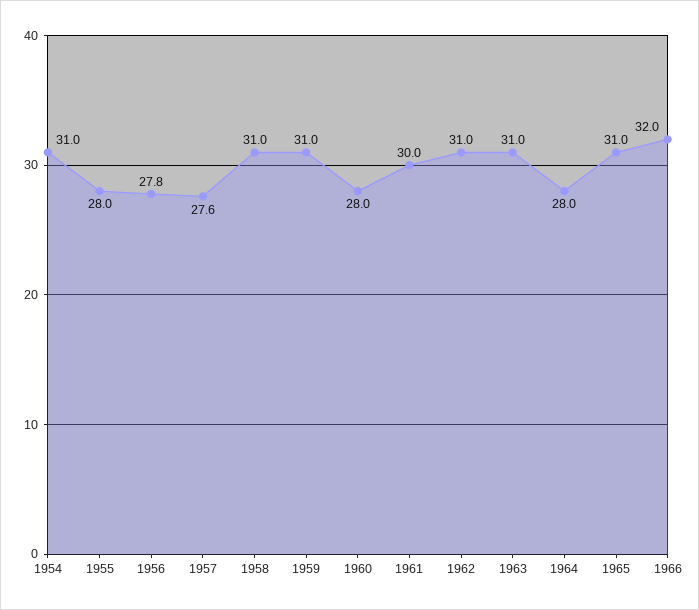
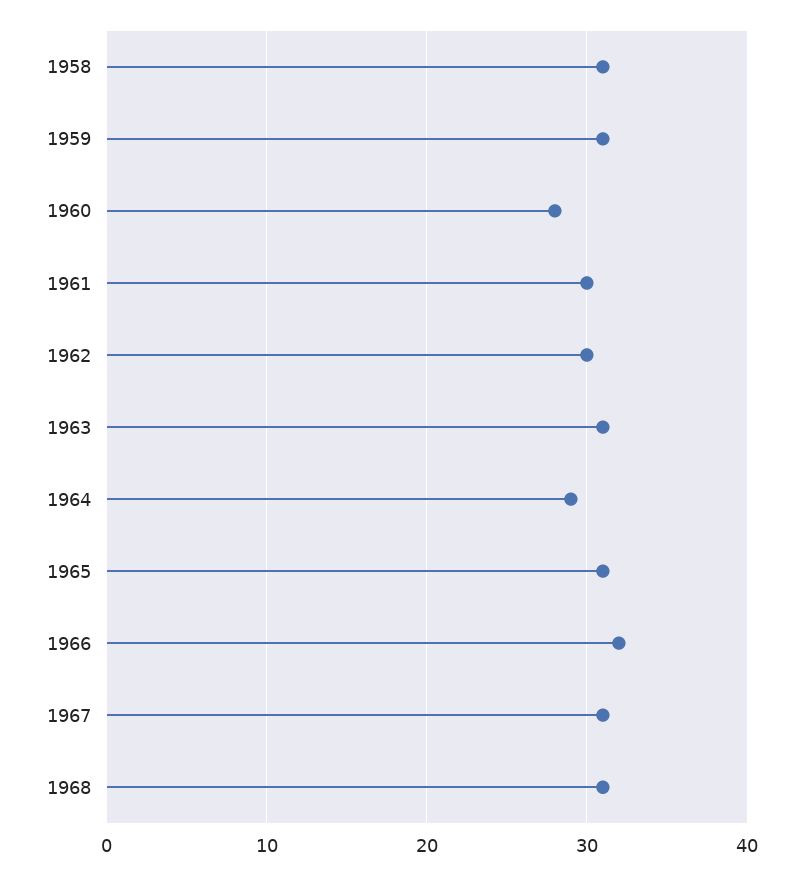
1954: 31 -> none
1955: 28 -> none
1956: 27.8 -> none
1957: 27.6 -> none
1962: 31 -> 30
1964: 28 -> 29
1967: none -> 31
1968: none -> 31

